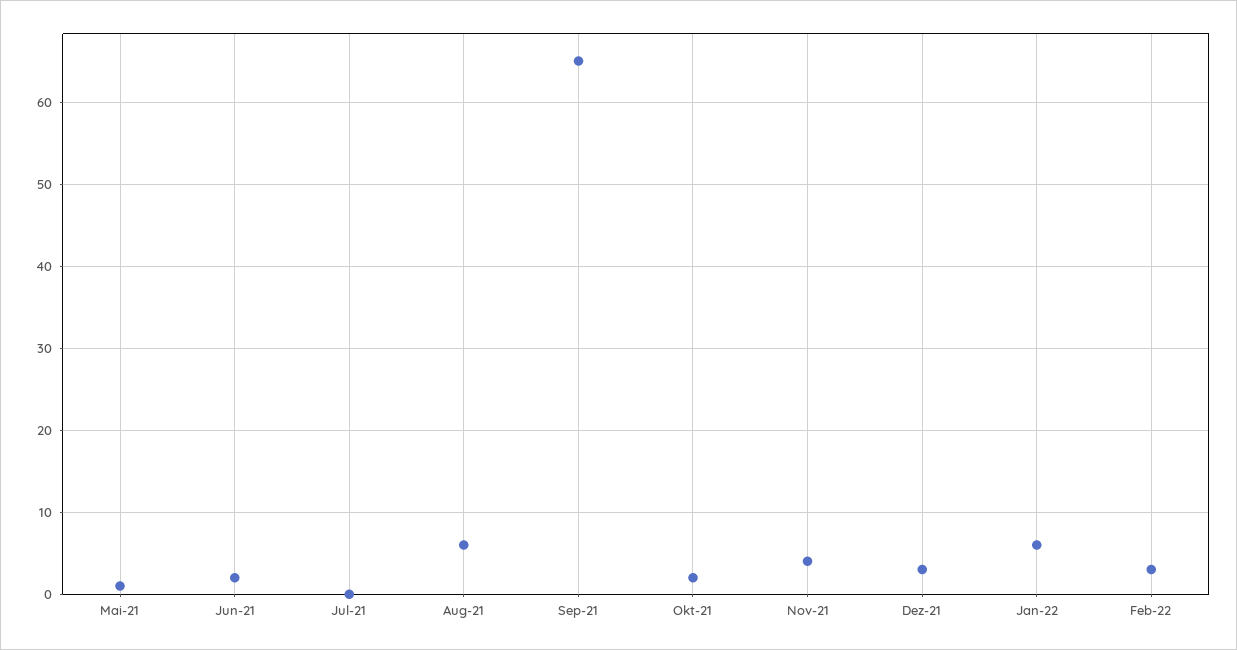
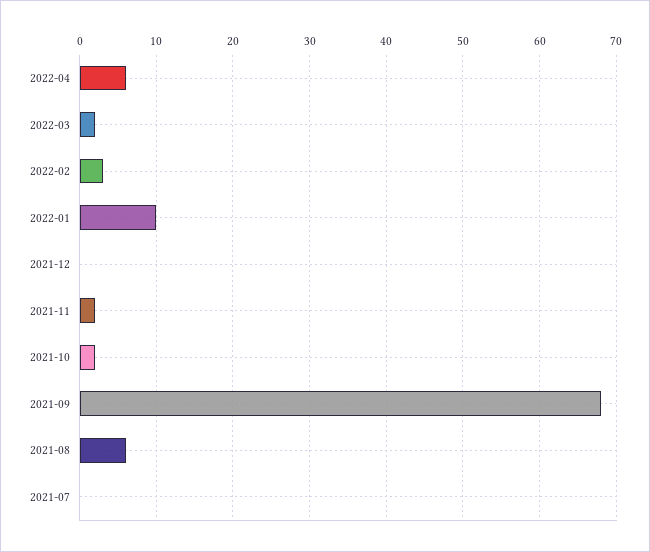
Mai-21: 1 -> none
Jun-21: 2 -> none
Sep-21: 65 -> 68
Nov-21: 4 -> 2
Dez-21: 3 -> 0
Jan-22: 6 -> 10
2022-04: none -> 6
2022-03: none -> 2

